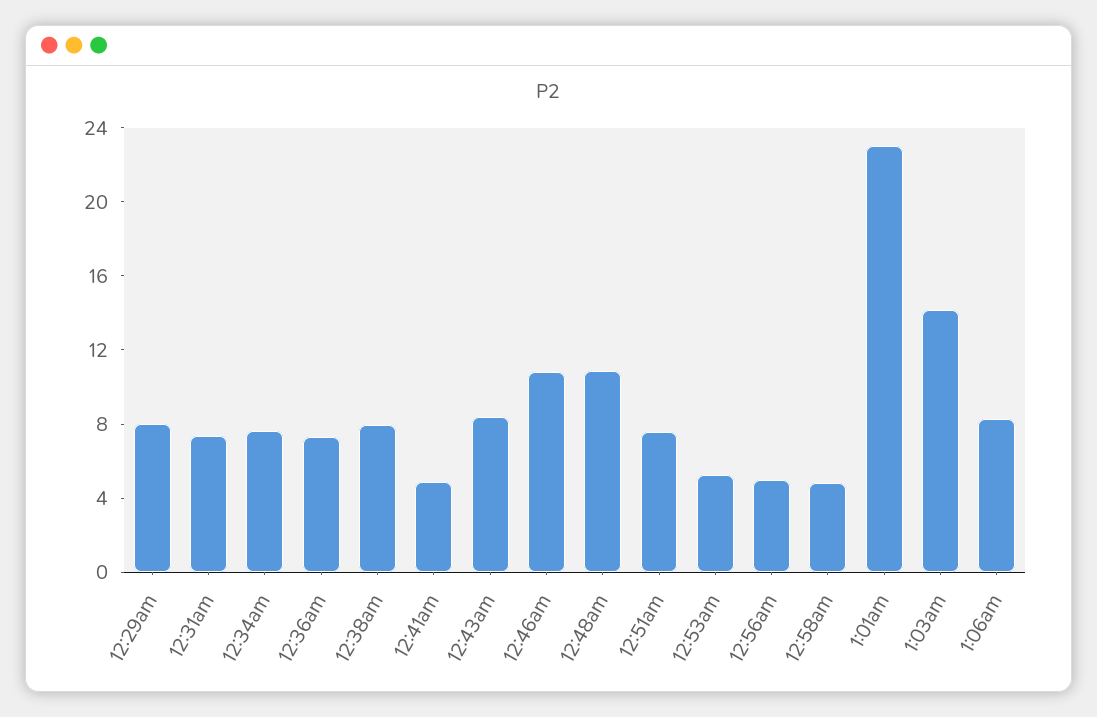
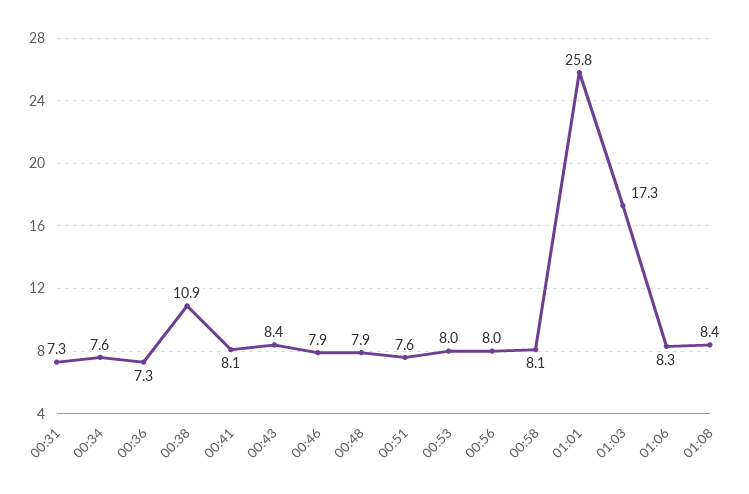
12:29am: 8 -> none
12:38am: 8 -> 10.9
12:41am: 5 -> 8.1
12:46am: 11 -> 7.9
12:48am: 11 -> 7.9
12:53am: 5 -> 8
12:56am: 5 -> 8
12:58am: 5 -> 8.1
1:01am: 23 -> 25.8
1:03am: 14 -> 17.3
01:08: none -> 8.4

